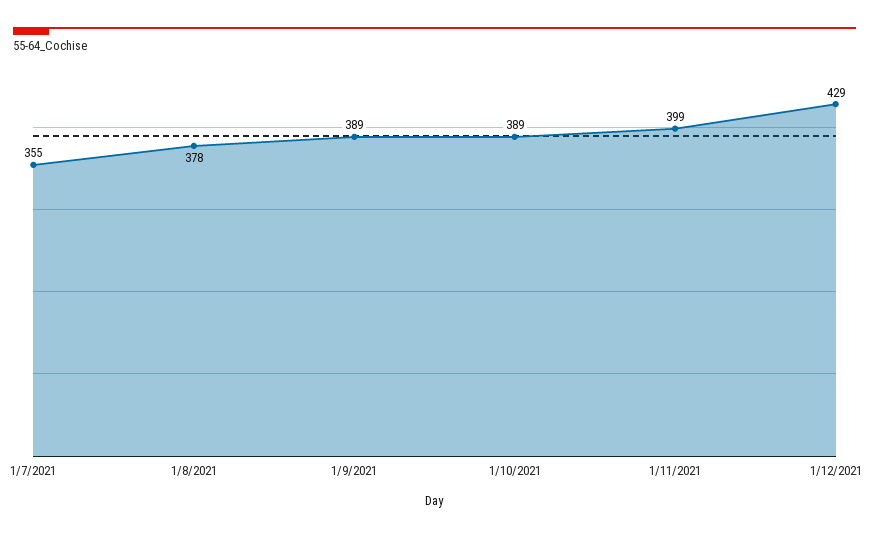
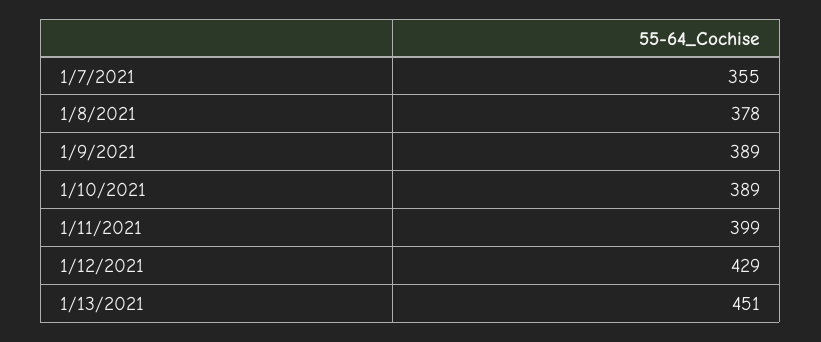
1/13/2021: none -> 451

